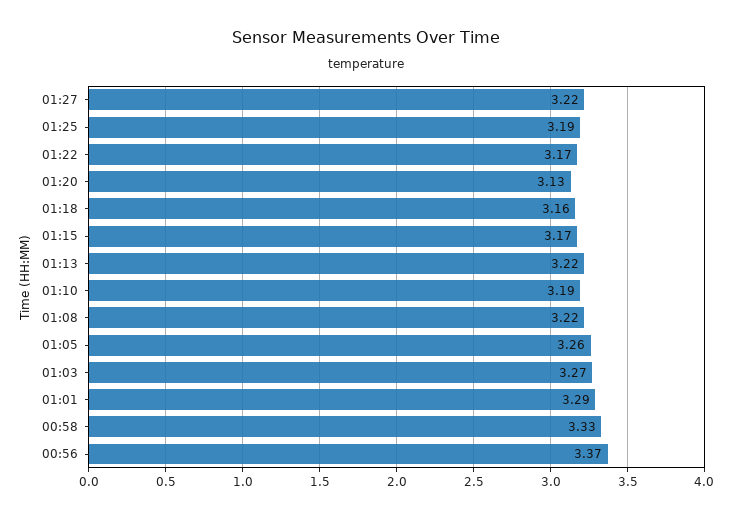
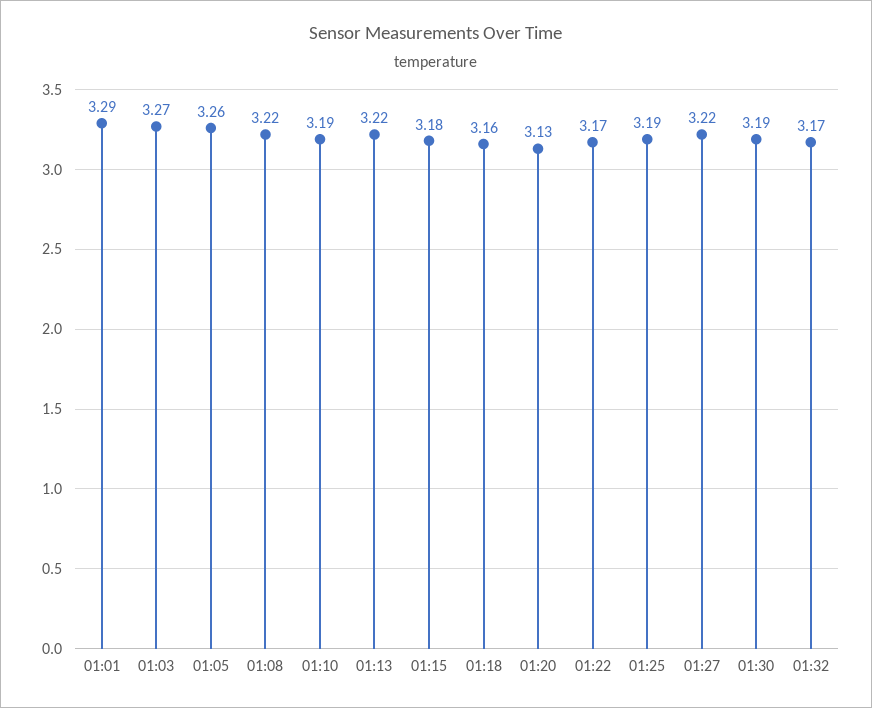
01:15: 3.17 -> 3.18
00:58: 3.33 -> none
00:56: 3.37 -> none
01:30: none -> 3.19
01:32: none -> 3.17

